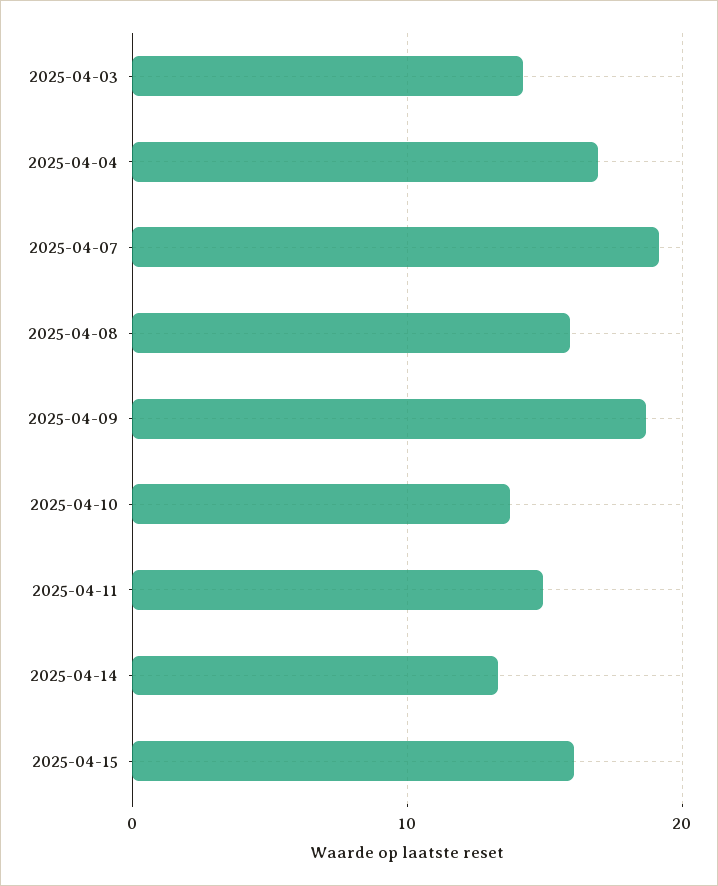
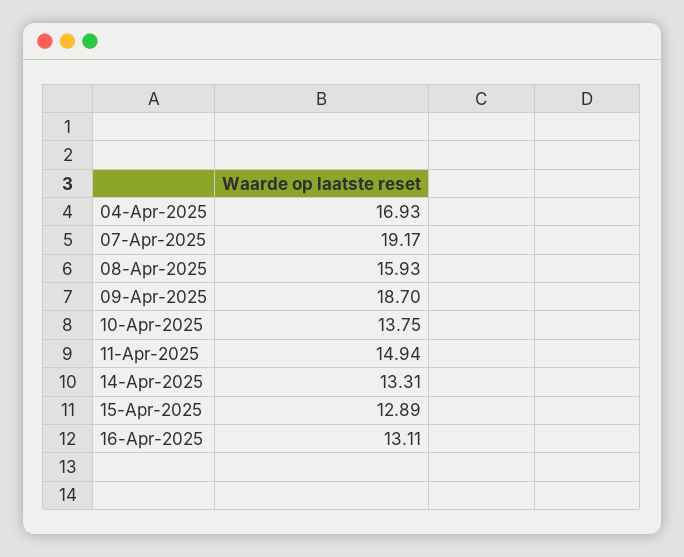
2025-04-03: 14 -> none
2025-04-15: 16 -> 12.89
16-Apr-2025: none -> 13.11

